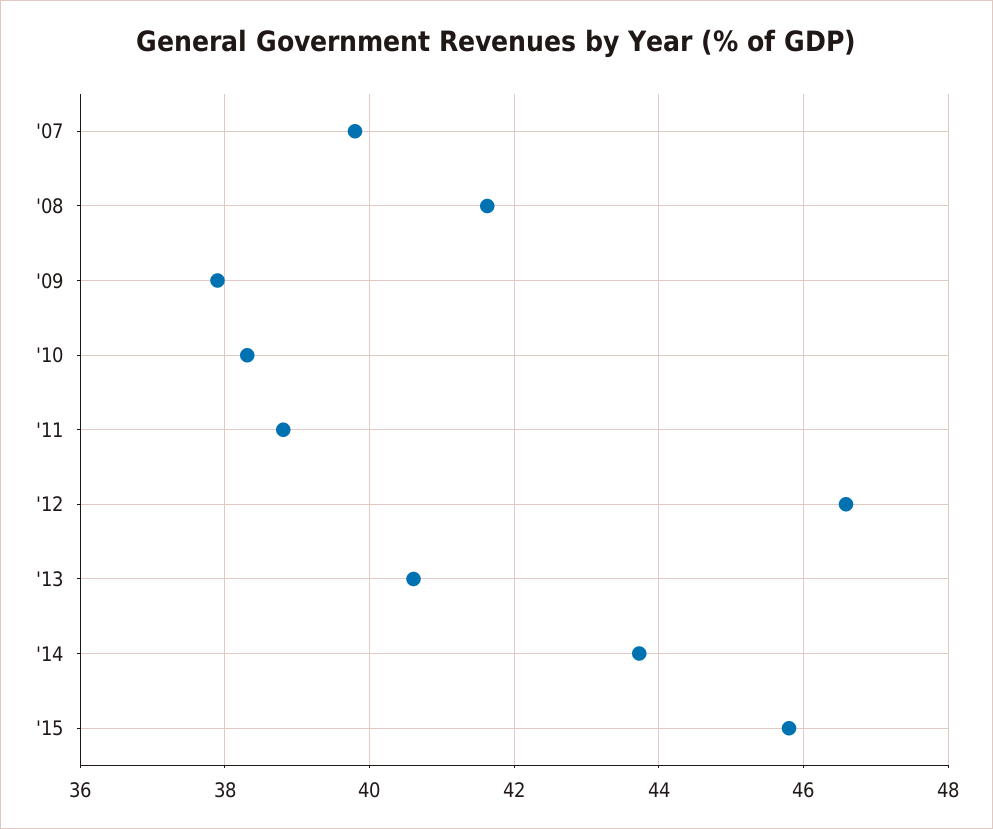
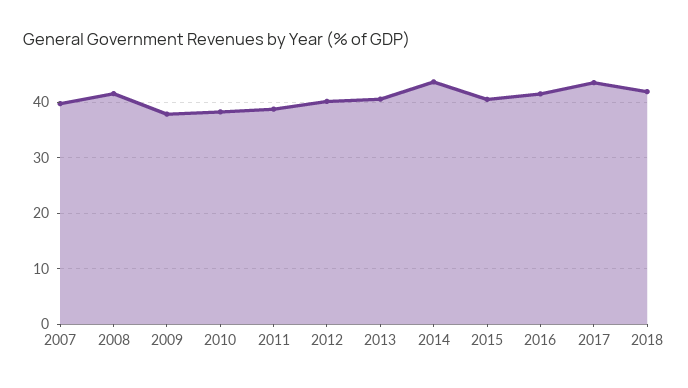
'12: 46.6 -> 40
'15: 45.8 -> 40
2016: none -> 42
2017: none -> 44
2018: none -> 42

